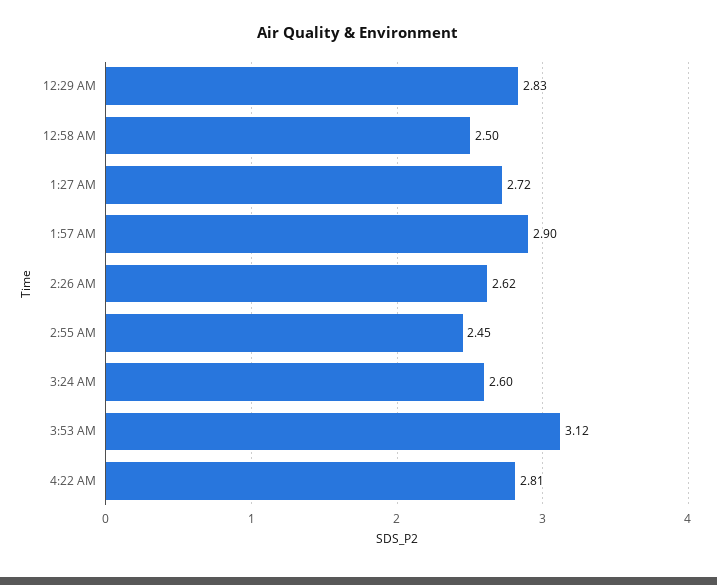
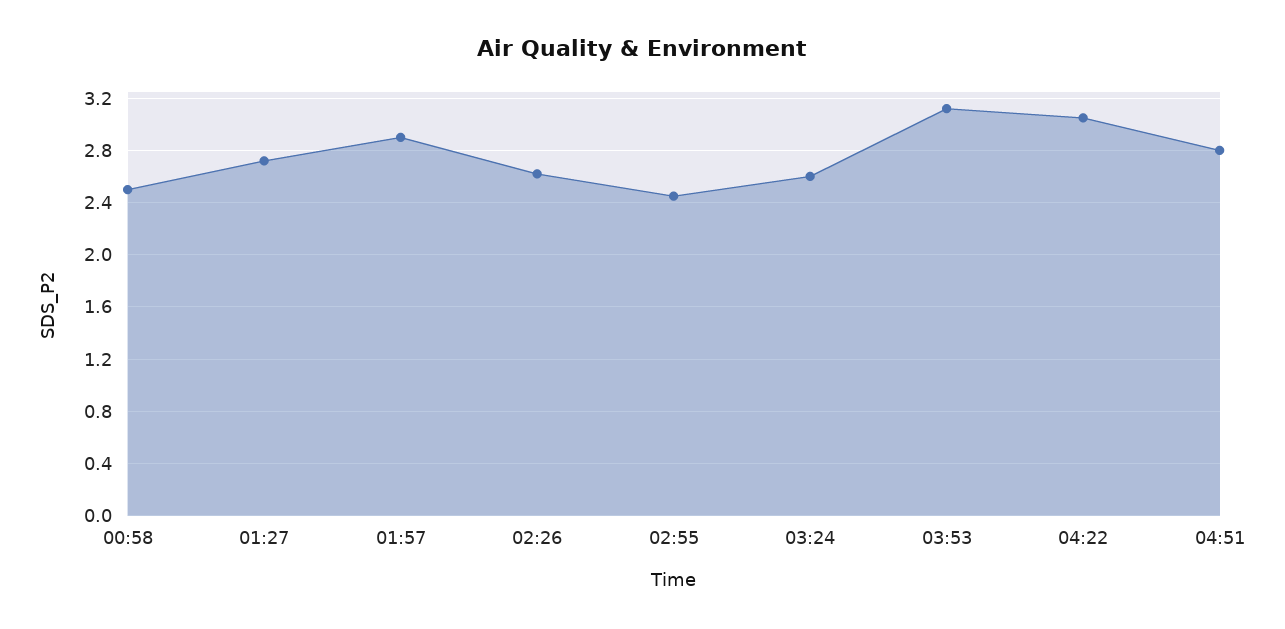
12:29 AM: 2.83 -> none
4:22 AM: 2.81 -> 3.05
04:51: none -> 2.8

